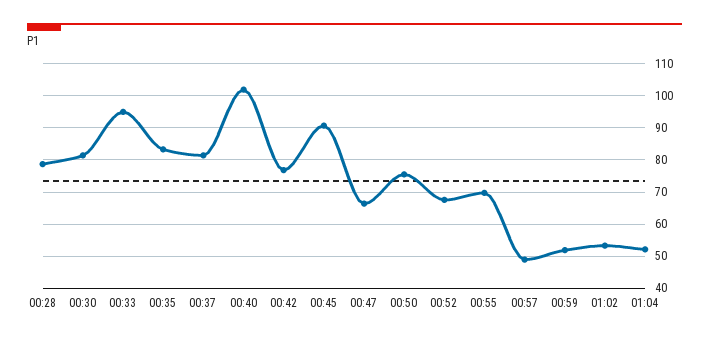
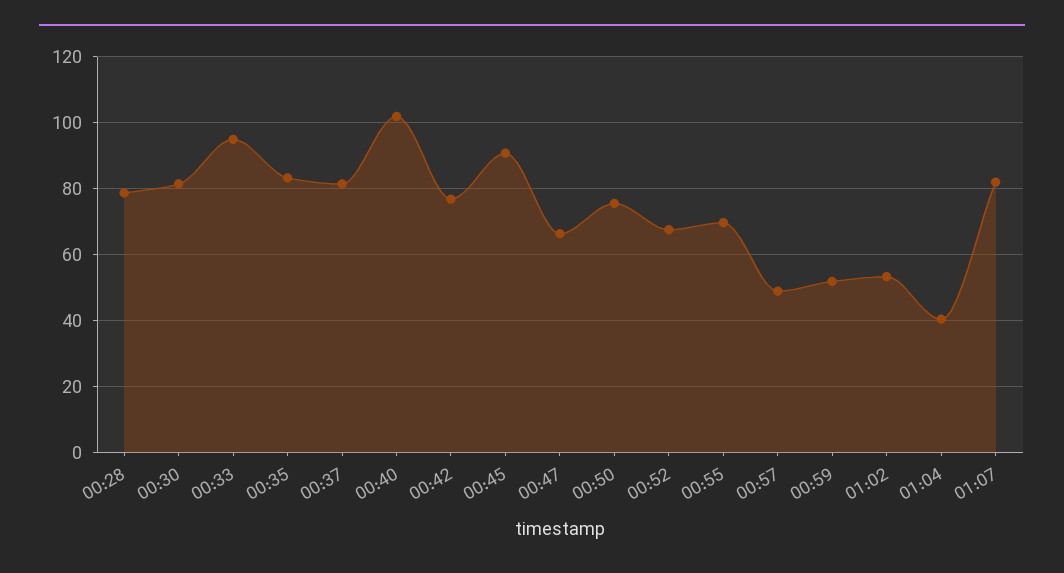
01:04: 52 -> 40
01:07: none -> 82

